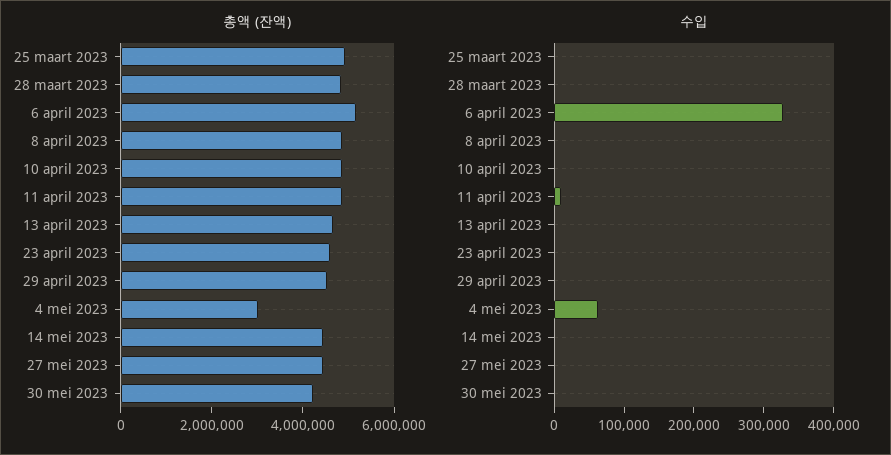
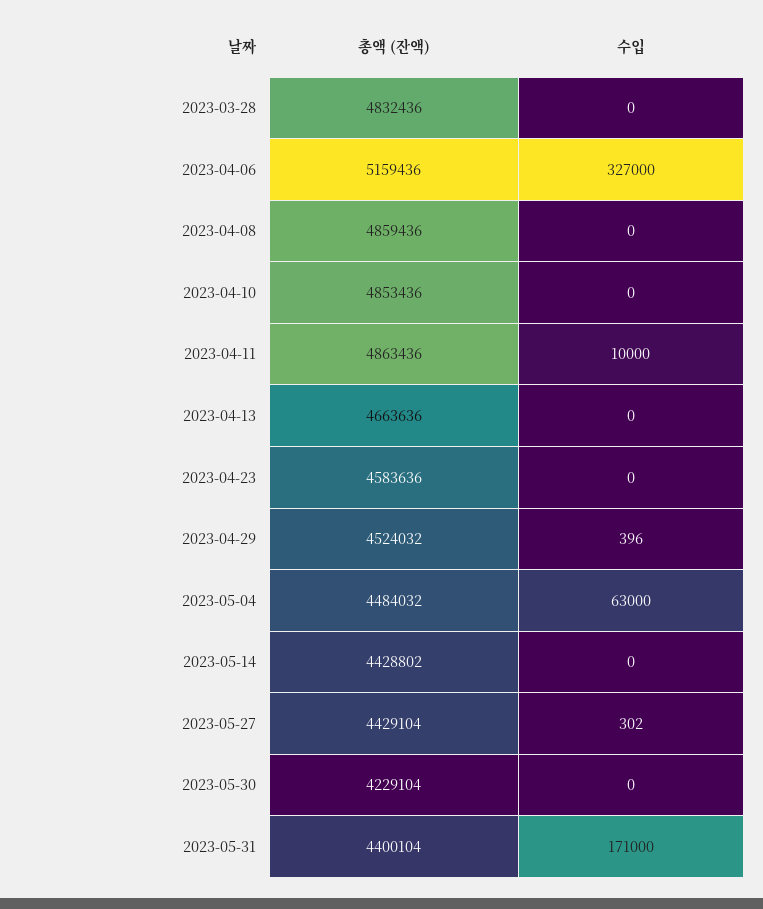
총액 (잔액), 25 maart 2023: 5000000 -> none
총액 (잔액), 4 mei 2023: 3000000 -> 4484032
수입, 25 maart 2023: 0 -> none
총액 (잔액), 2023-05-31: none -> 4400104
수입, 2023-05-31: none -> 171000

